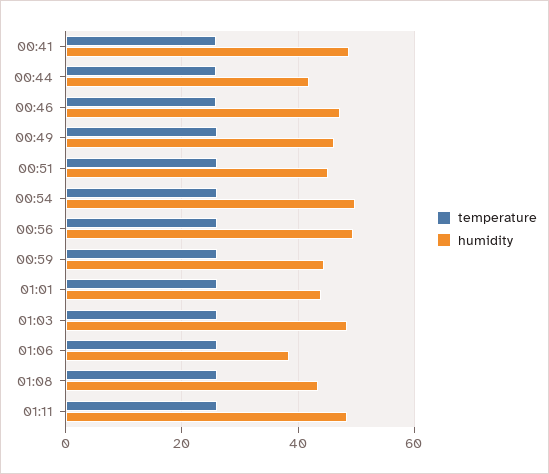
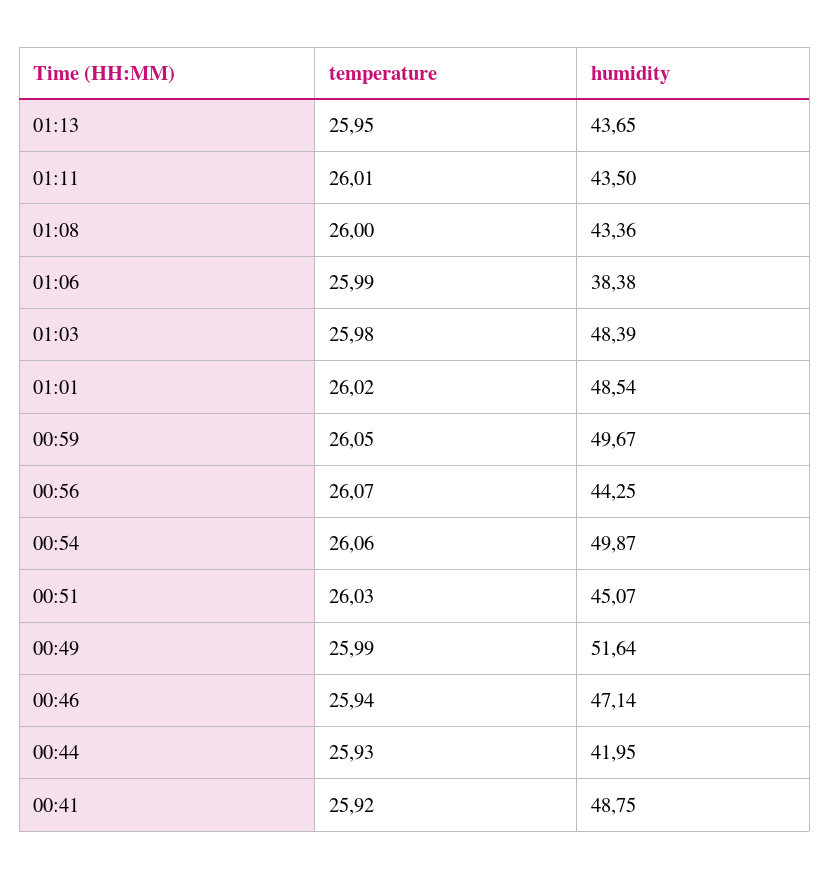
humidity, 00:49: 46 -> 51.64
humidity, 00:56: 50 -> 44.25
humidity, 00:59: 44 -> 49.67
humidity, 01:01: 44 -> 48.54
humidity, 01:11: 48 -> 43.5
temperature, 01:13: none -> 25.95
humidity, 01:13: none -> 43.65

